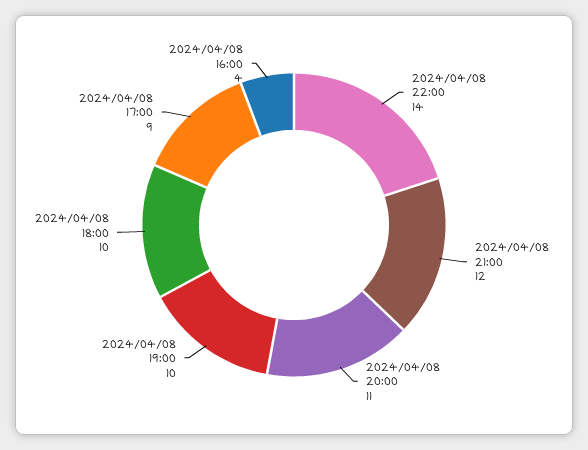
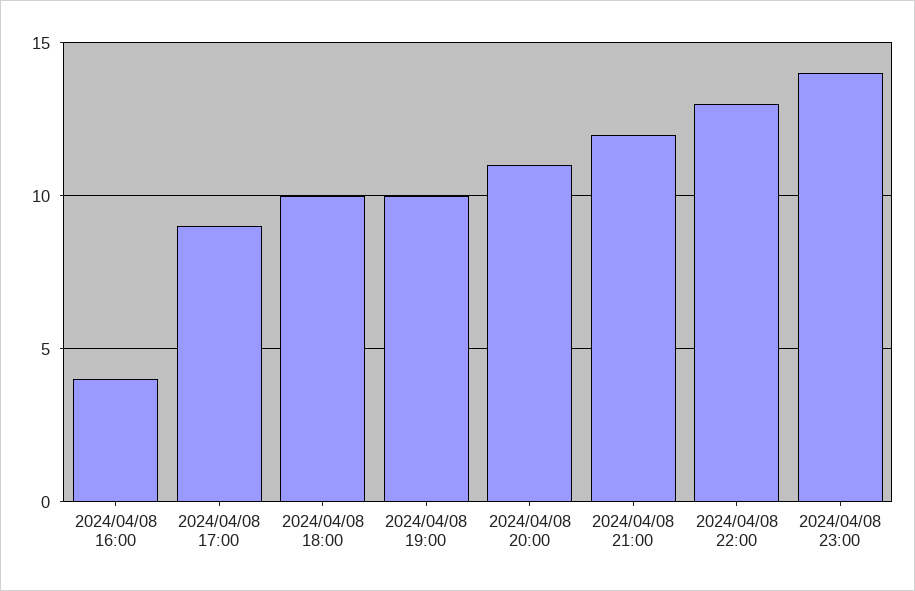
2024/04/08 22:00: 14 -> 13
2024/04/08 23:00: none -> 14

